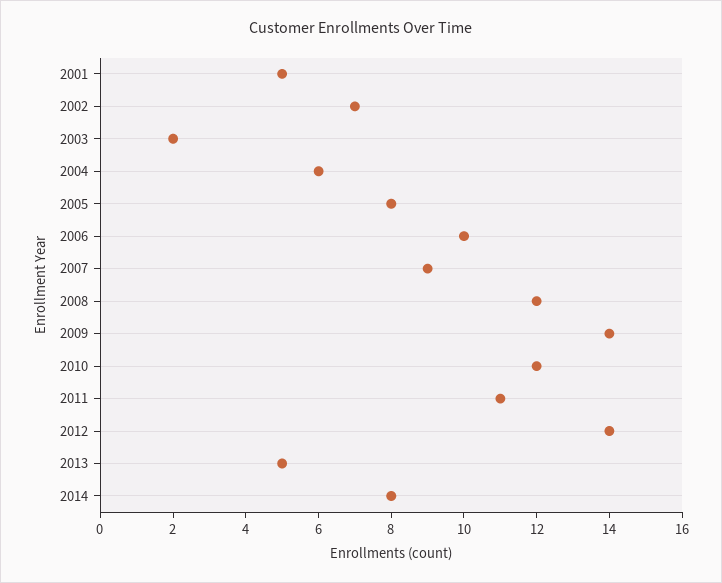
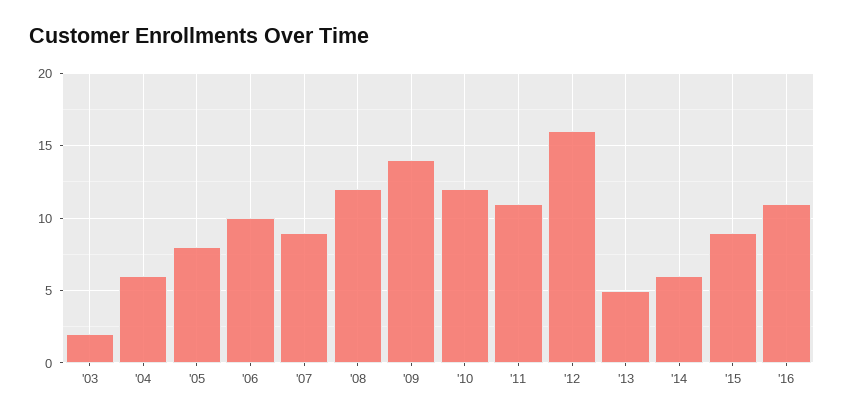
2001: 5 -> none
2002: 7 -> none
2012: 14 -> 16
2014: 8 -> 6
'15: none -> 9
'16: none -> 11

